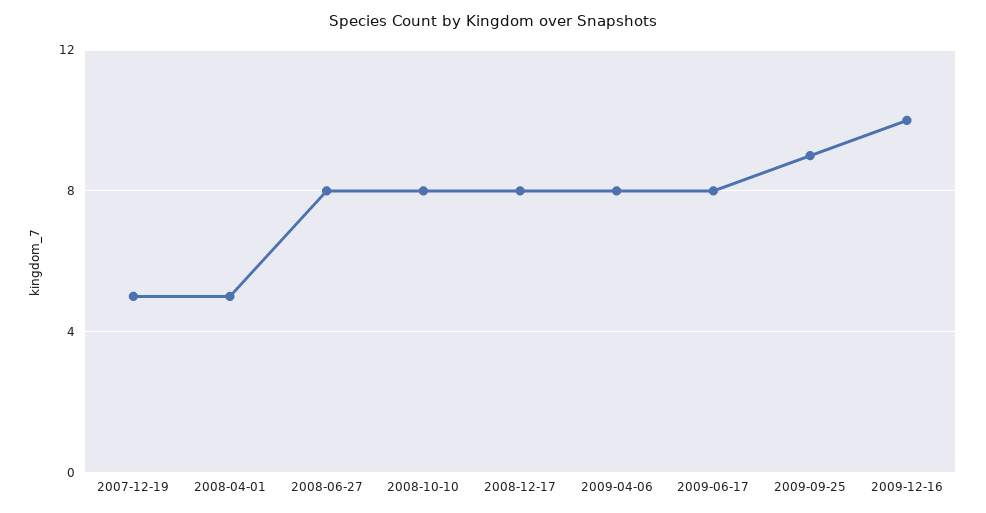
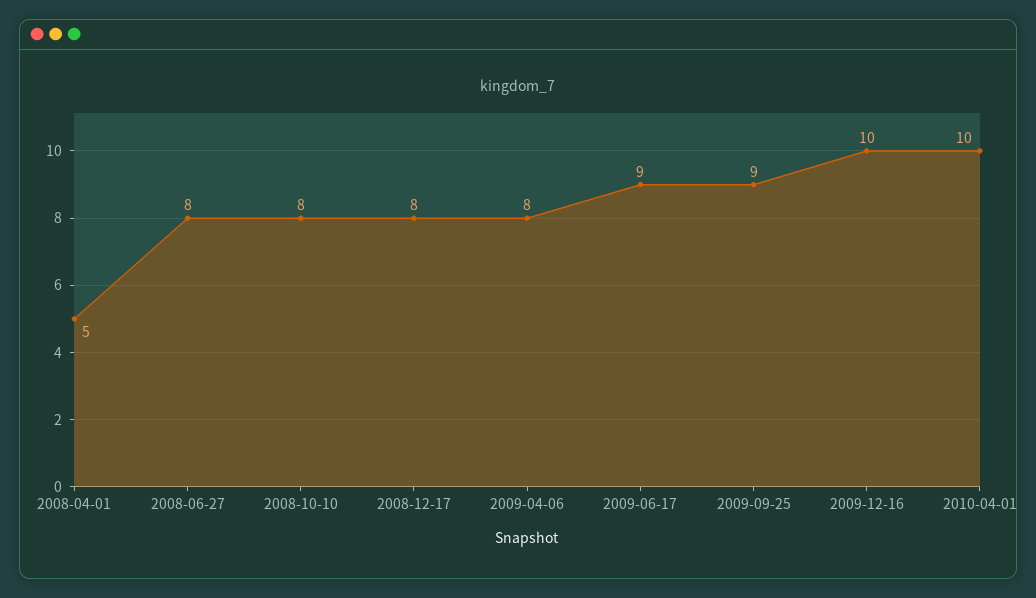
2007-12-19: 5 -> none
2009-06-17: 8 -> 9
2010-04-01: none -> 10

